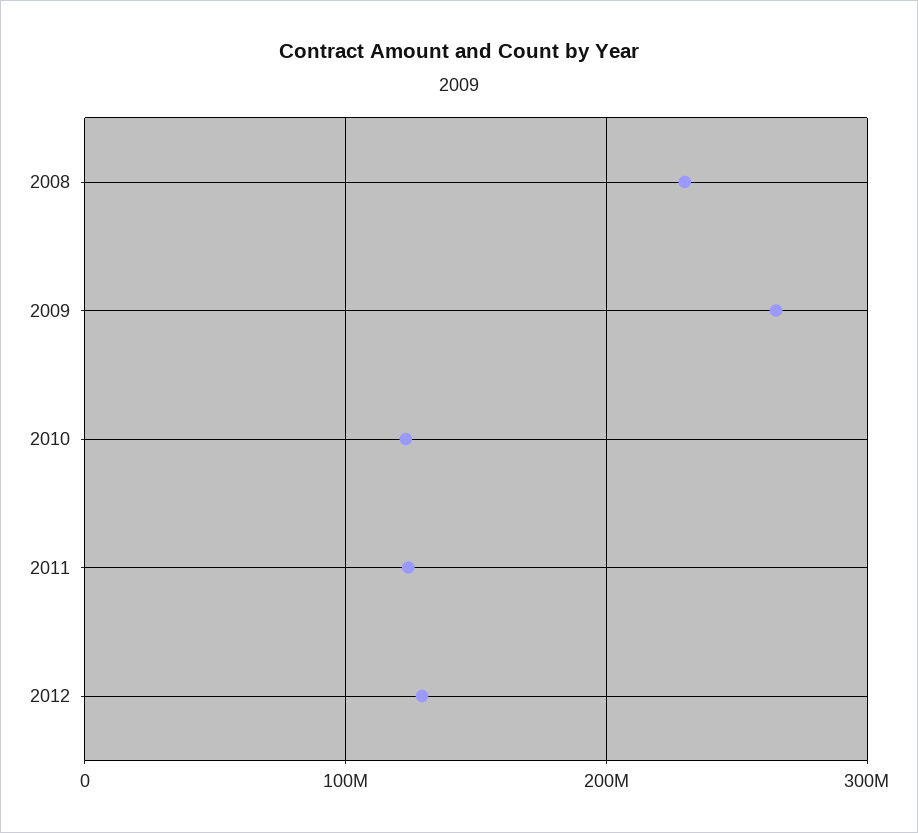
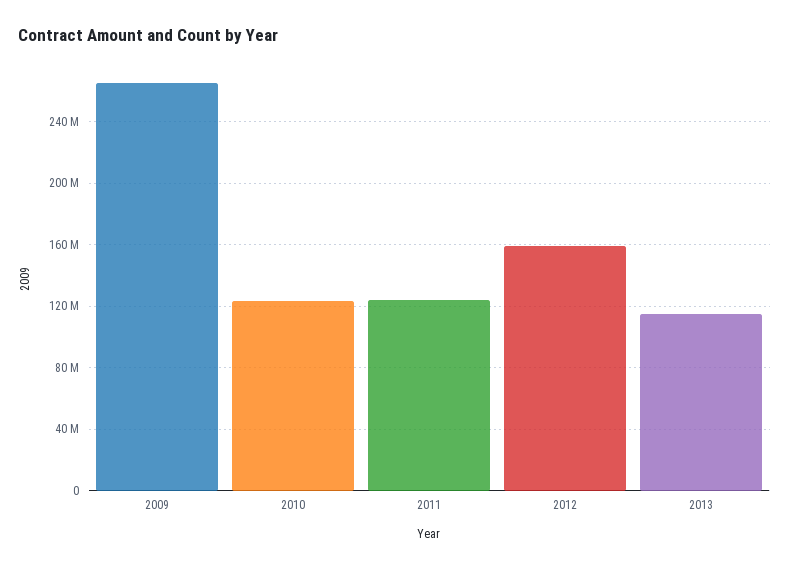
2008: 230000000 -> none
2012: 130000000 -> 160000000
2013: none -> 115000000

